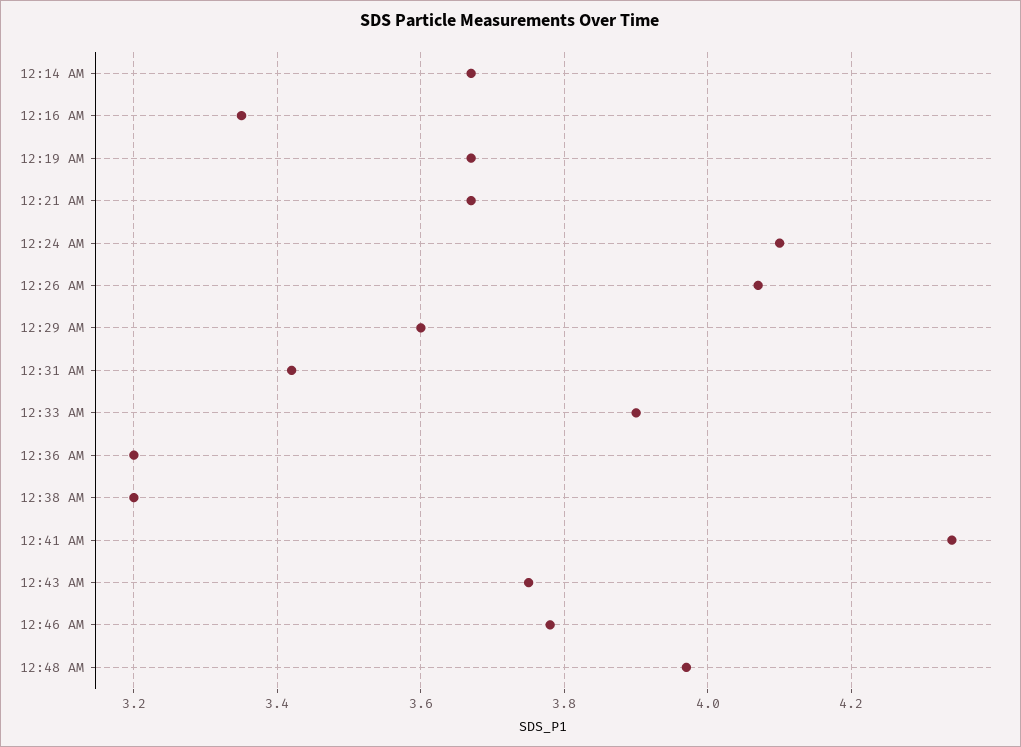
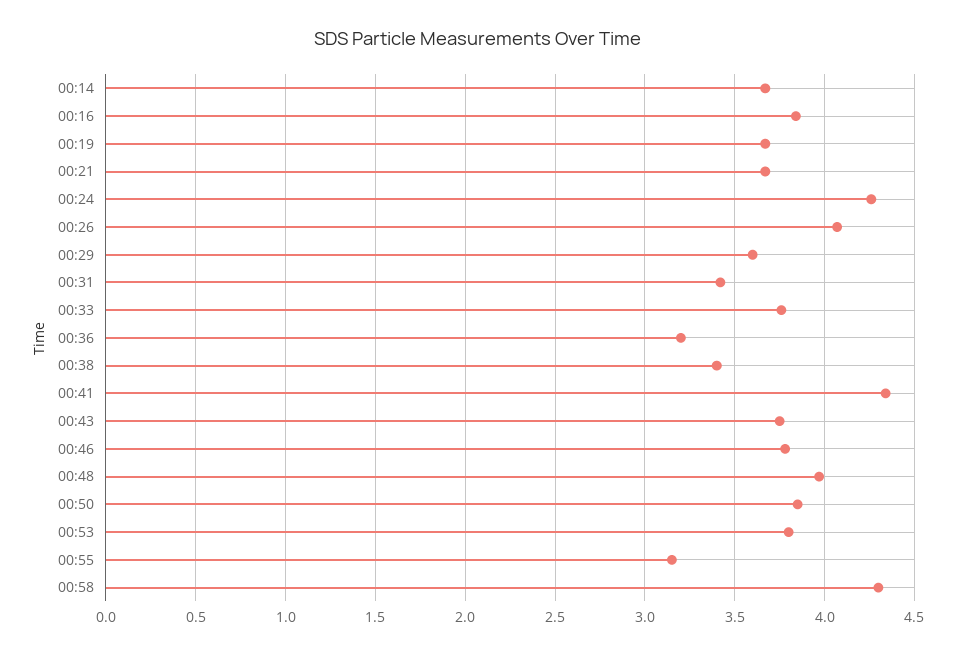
12:16 AM: 3.35 -> 3.85
12:24 AM: 4.1 -> 4.25
12:33 AM: 3.9 -> 3.75
12:38 AM: 3.2 -> 3.4
00:50: none -> 3.85
00:53: none -> 3.8
00:55: none -> 3.15
00:58: none -> 4.3

